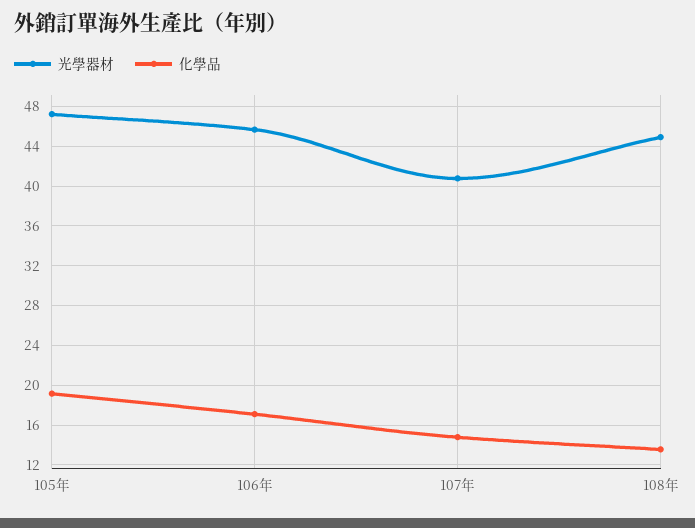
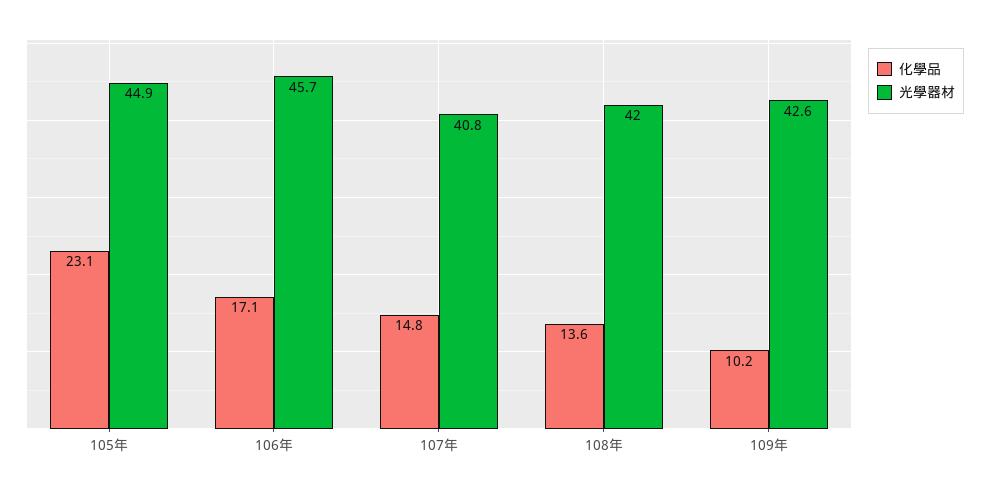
光學器材, 105年: 47 -> 44.9
化學品, 105年: 19 -> 23.1
光學器材, 108年: 45 -> 42
化學品, 109年: none -> 10.2
光學器材, 109年: none -> 42.6

